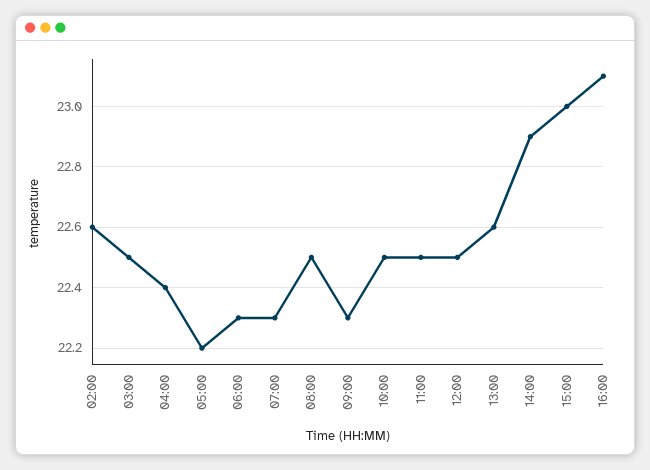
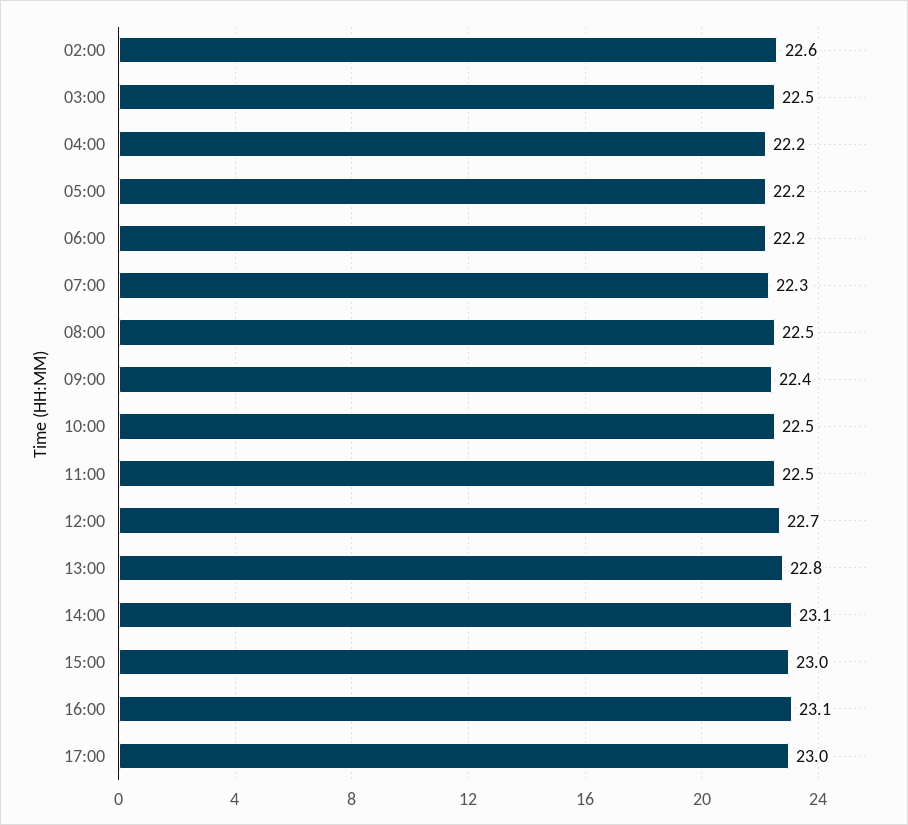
04:00: 22.4 -> 22.2
06:00: 22.3 -> 22.2
09:00: 22.3 -> 22.4
12:00: 22.5 -> 22.7
13:00: 22.6 -> 22.8
14:00: 22.9 -> 23.1
17:00: none -> 23

